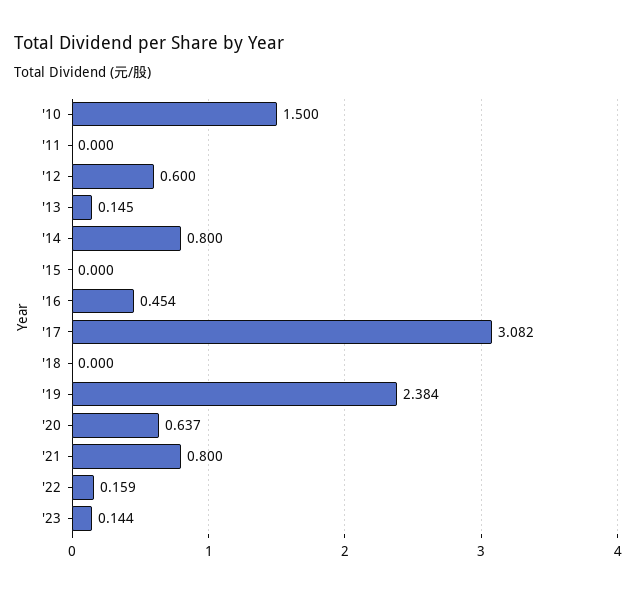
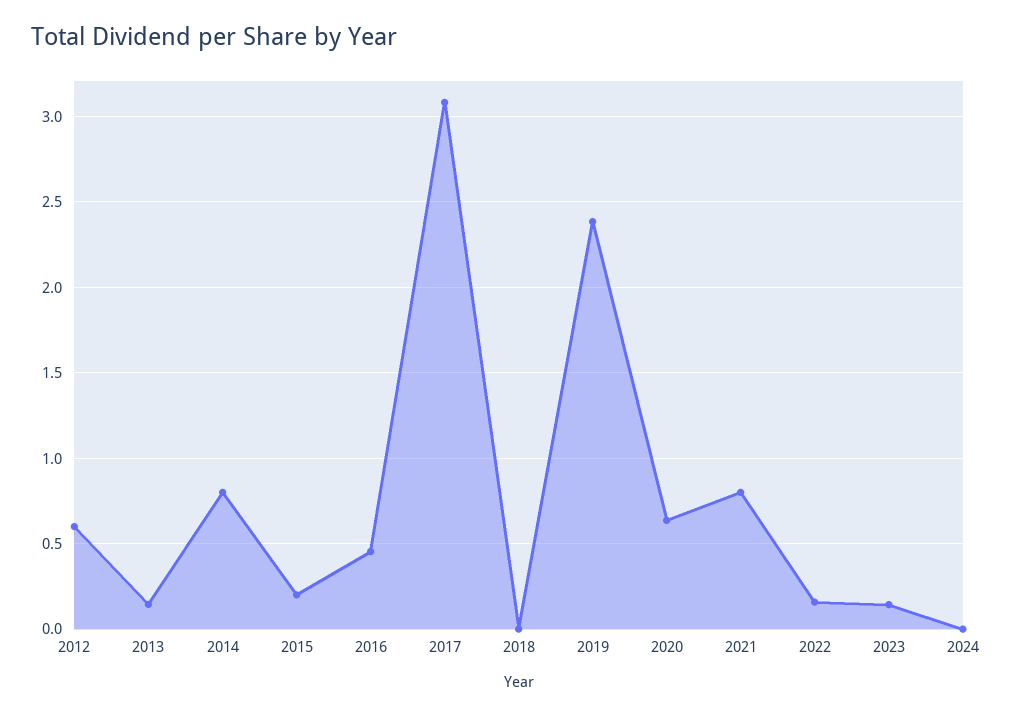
'10: 1.5 -> none
'11: 0 -> none
'15: 0 -> 0.2
2024: none -> 0

